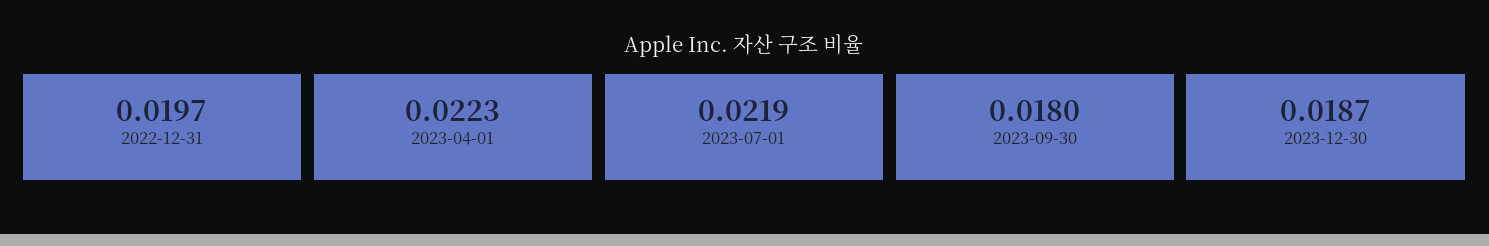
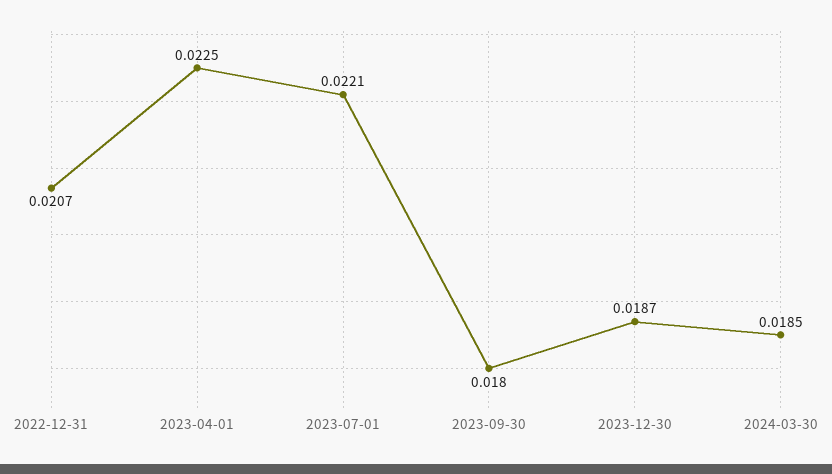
2022-12-31: 0.0197 -> 0.0207
2023-04-01: 0.0223 -> 0.0225
2023-07-01: 0.0219 -> 0.0221
2024-03-30: none -> 0.0185

